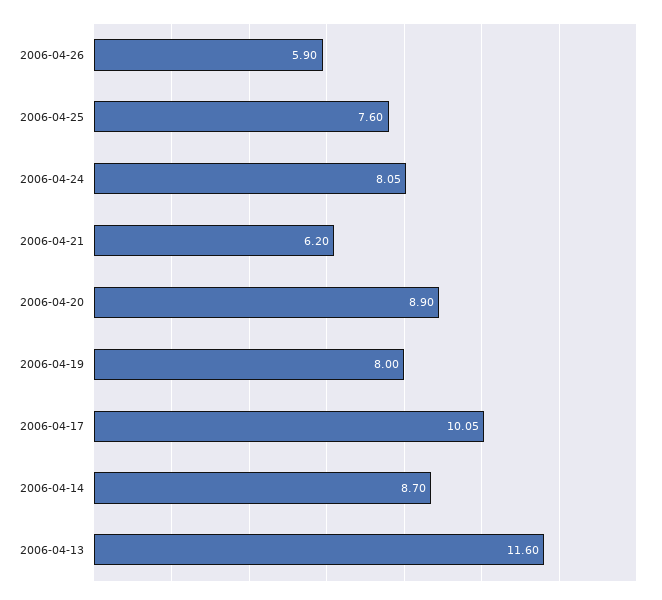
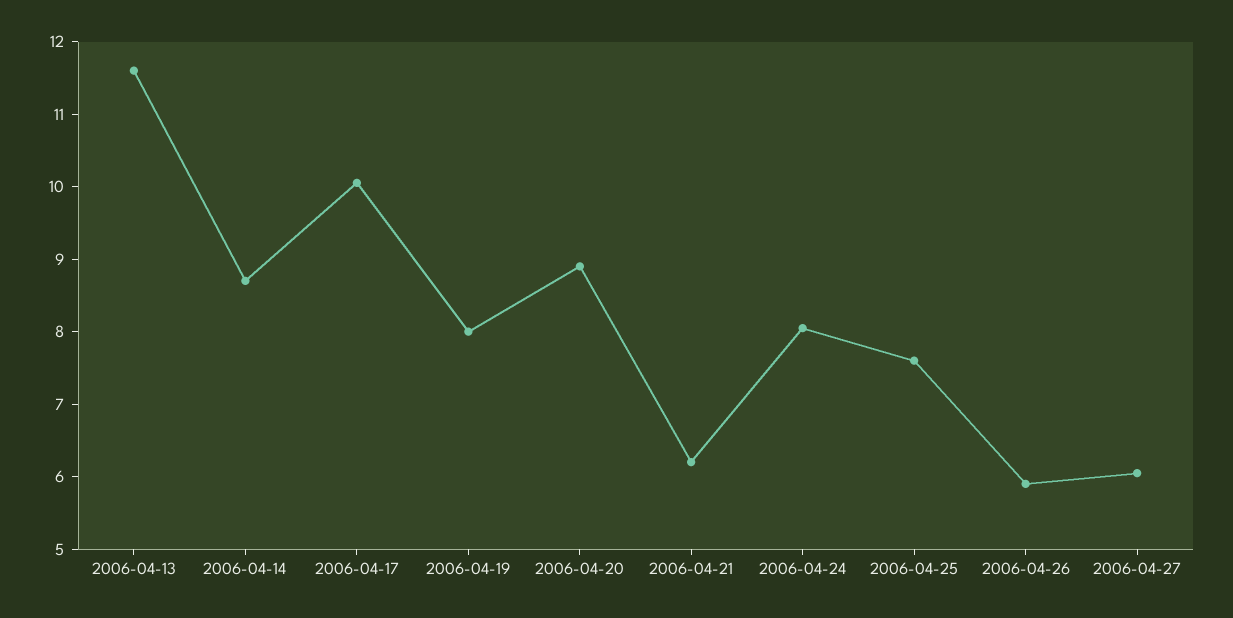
2006-04-27: none -> 6

